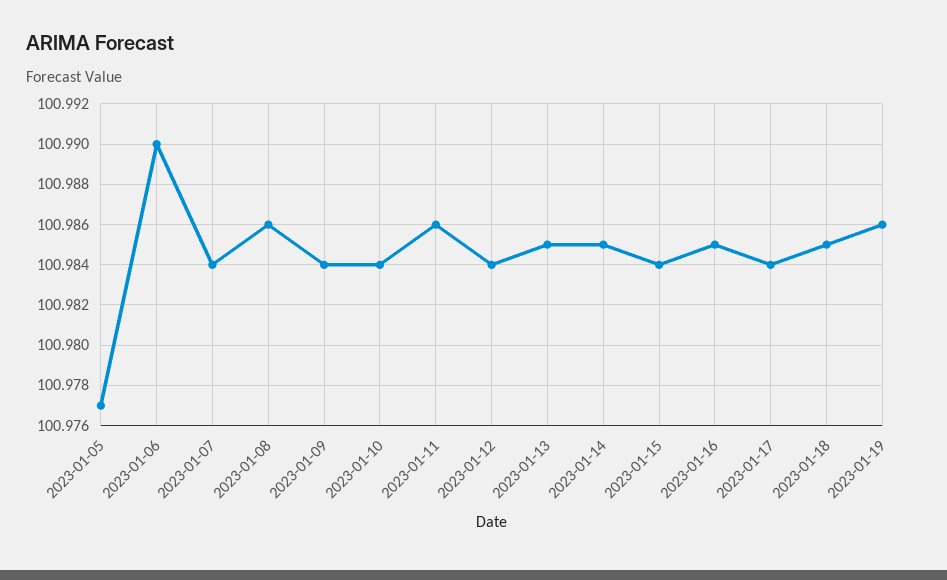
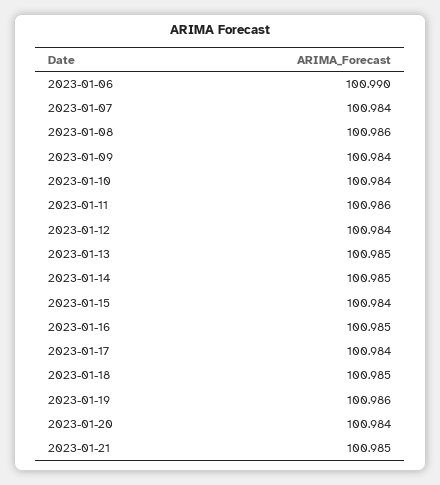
2023-01-05: 100.977 -> none
2023-01-20: none -> 100.984
2023-01-21: none -> 100.985

